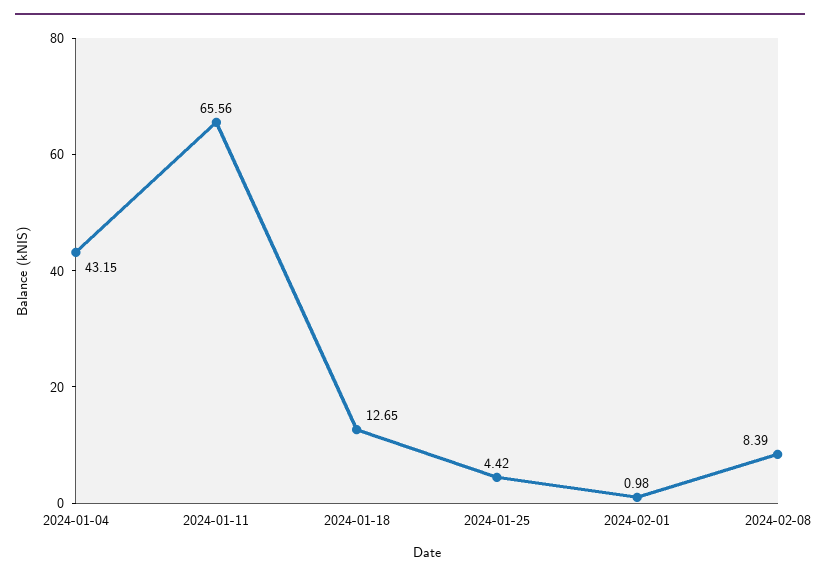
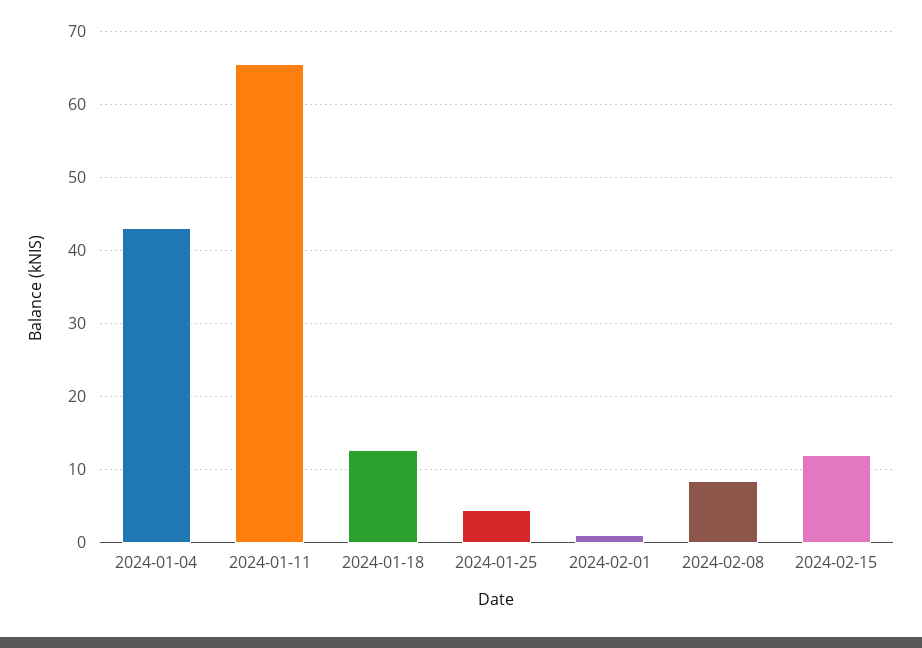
2024-02-15: none -> 12

